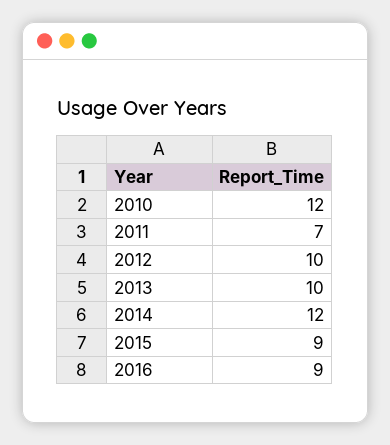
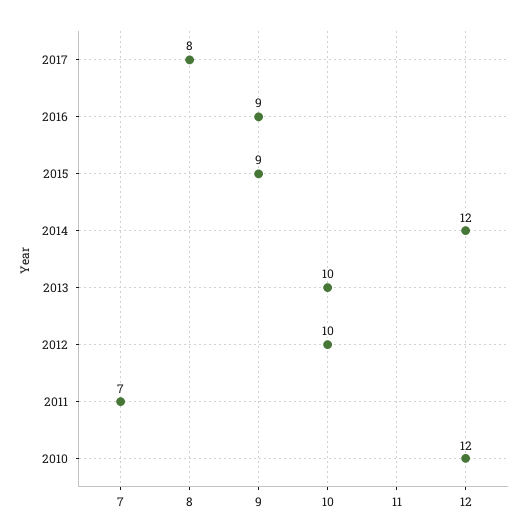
2017: none -> 8

